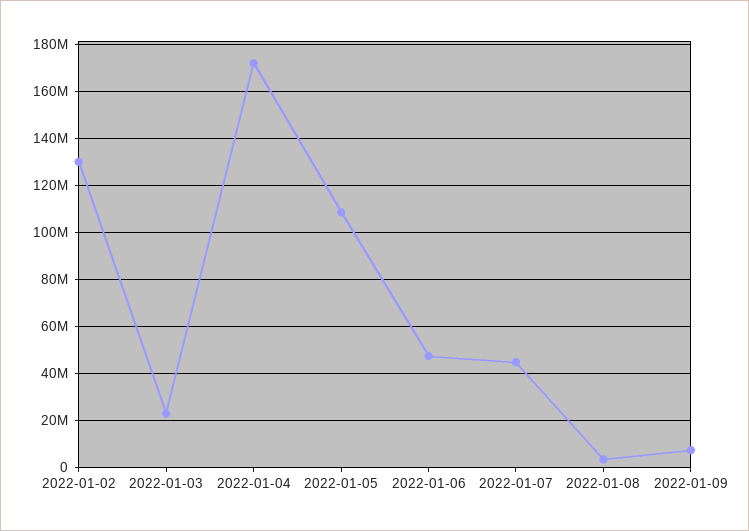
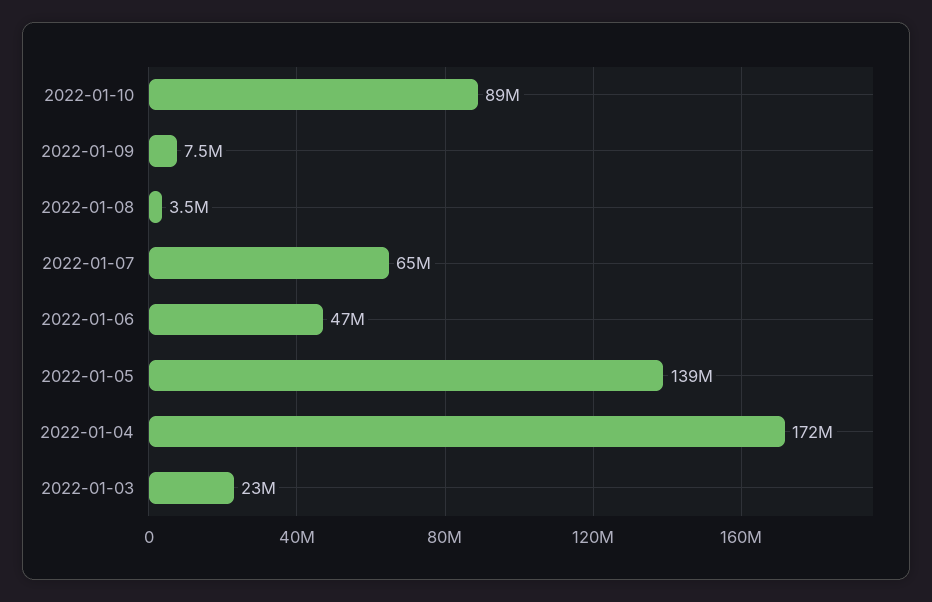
2022-01-02: 130000000 -> none
2022-01-05: 110000000 -> 139000000
2022-01-07: 45000000 -> 65000000
2022-01-10: none -> 89000000

